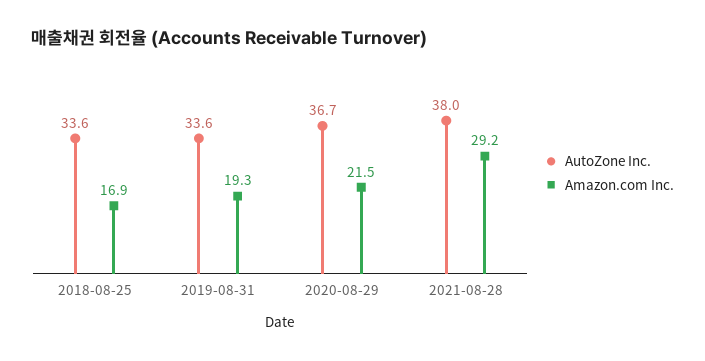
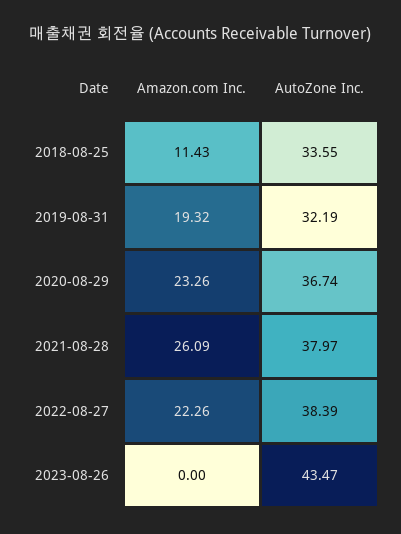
Amazon.com Inc., 2018-08-25: 16.9 -> 11.43
AutoZone Inc., 2019-08-31: 33.6 -> 32.19
Amazon.com Inc., 2020-08-29: 21.5 -> 23.26
Amazon.com Inc., 2021-08-28: 29.2 -> 26.09
Amazon.com Inc., 2022-08-27: none -> 22.26
AutoZone Inc., 2022-08-27: none -> 38.39
Amazon.com Inc., 2023-08-26: none -> 0
AutoZone Inc., 2023-08-26: none -> 43.47

